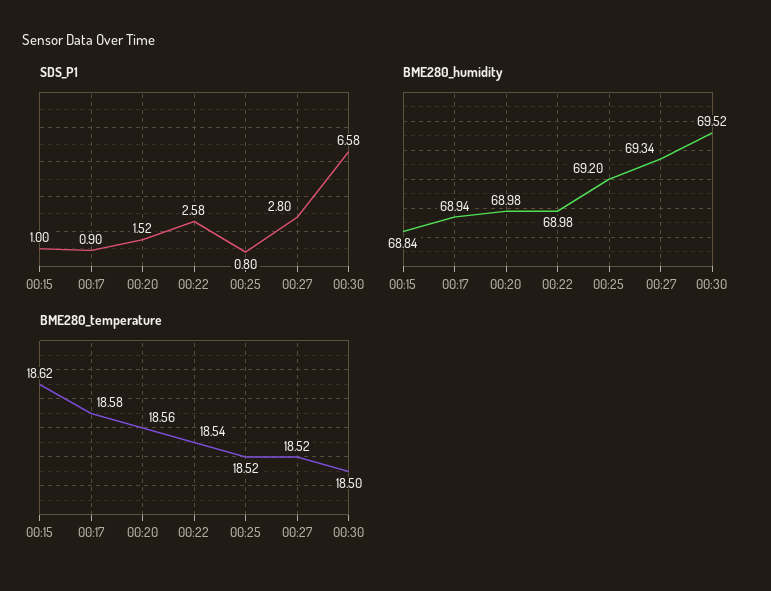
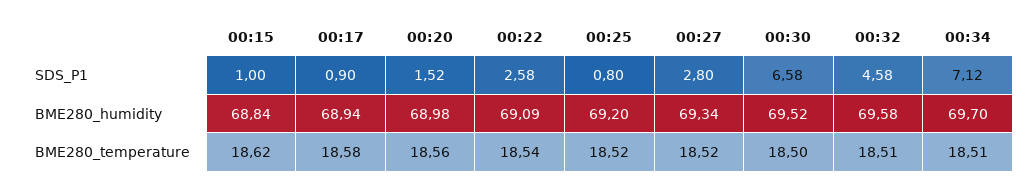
BME280_humidity, 00:22: 68.98 -> 69.09
SDS_P1, 00:32: none -> 4.58
SDS_P1, 00:34: none -> 7.12
BME280_humidity, 00:32: none -> 69.58
BME280_humidity, 00:34: none -> 69.7
BME280_temperature, 00:32: none -> 18.51
BME280_temperature, 00:34: none -> 18.51

